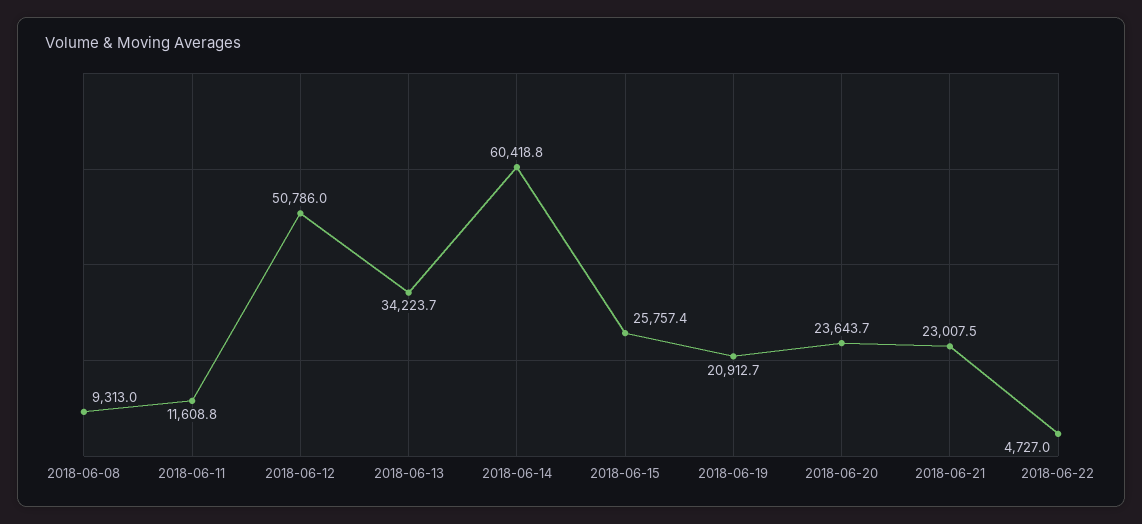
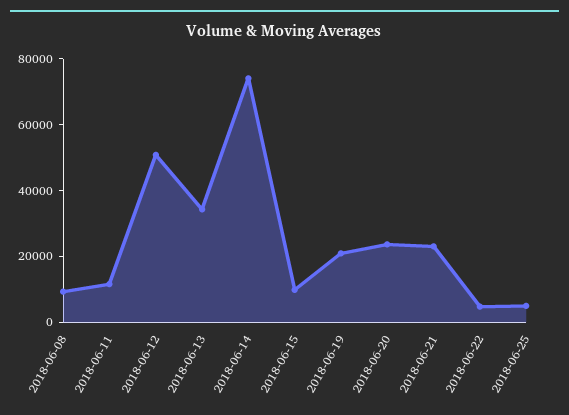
2018-06-14: 60418.8 -> 75000
2018-06-15: 25757.4 -> 10000
2018-06-25: none -> 5000

